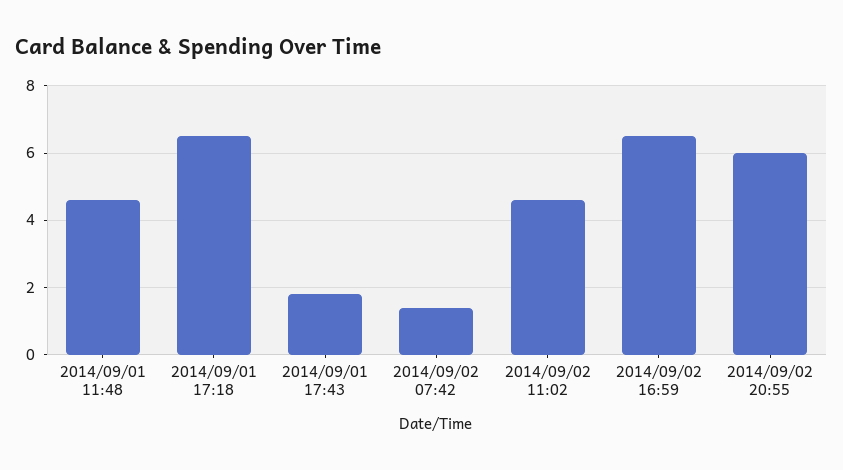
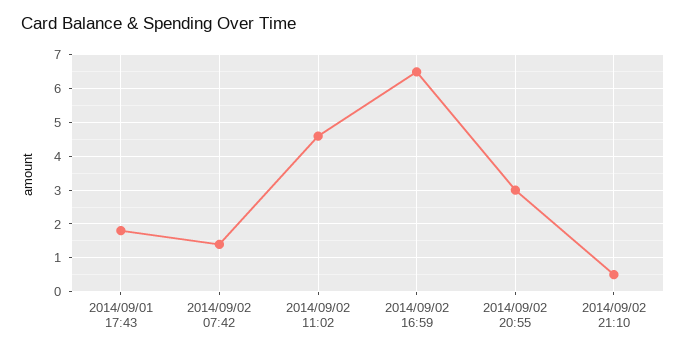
2014/09/01 11:48: 4.5 -> none
2014/09/01 17:18: 6.5 -> none
2014/09/02 20:55: 6 -> 3
2014/09/02 21:10: none -> 0.5

